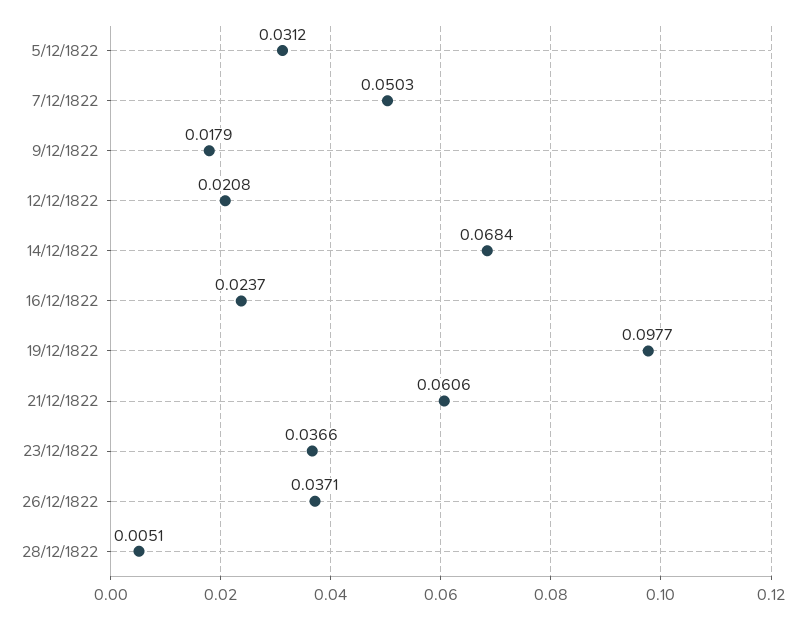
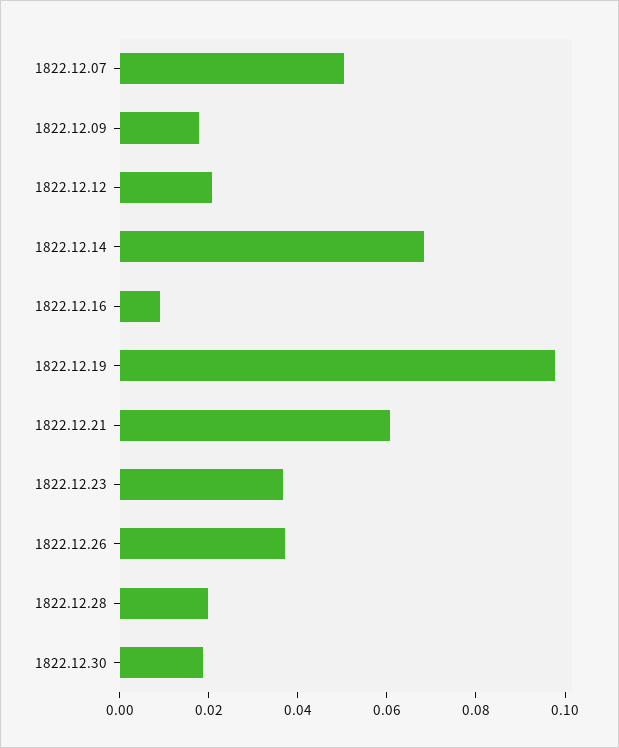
5/12/1822: 0.0312 -> none
16/12/1822: 0.0237 -> 0.01
28/12/1822: 0.0051 -> 0.02
1822.12.30: none -> 0.02

